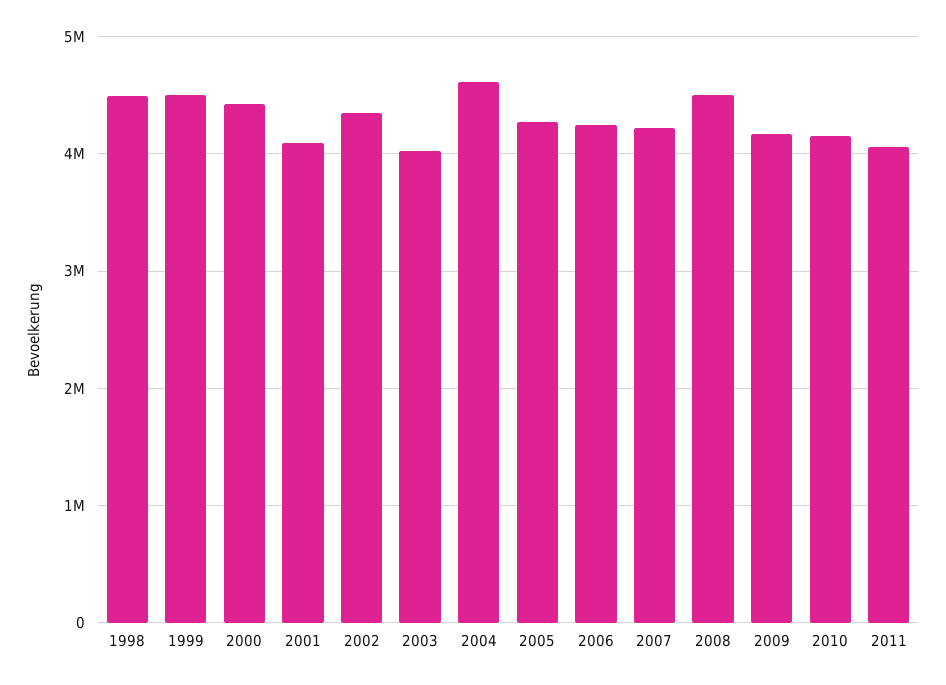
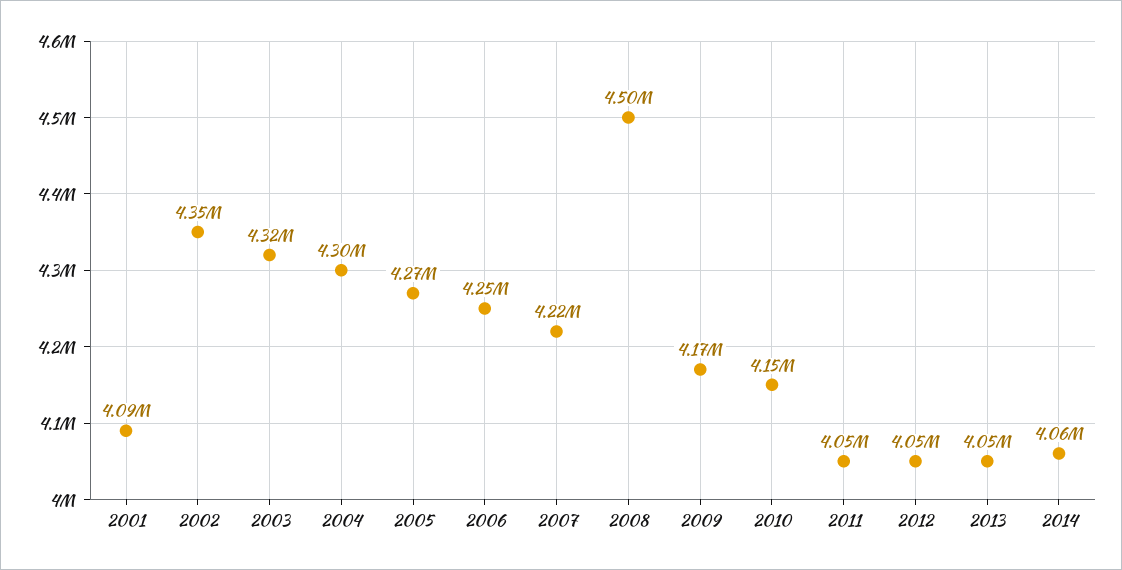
1998: 4500000 -> none
1999: 4500000 -> none
2000: 4400000 -> none
2003: 4000000 -> 4320000
2004: 4600000 -> 4300000
2012: none -> 4050000
2013: none -> 4050000
2014: none -> 4060000

